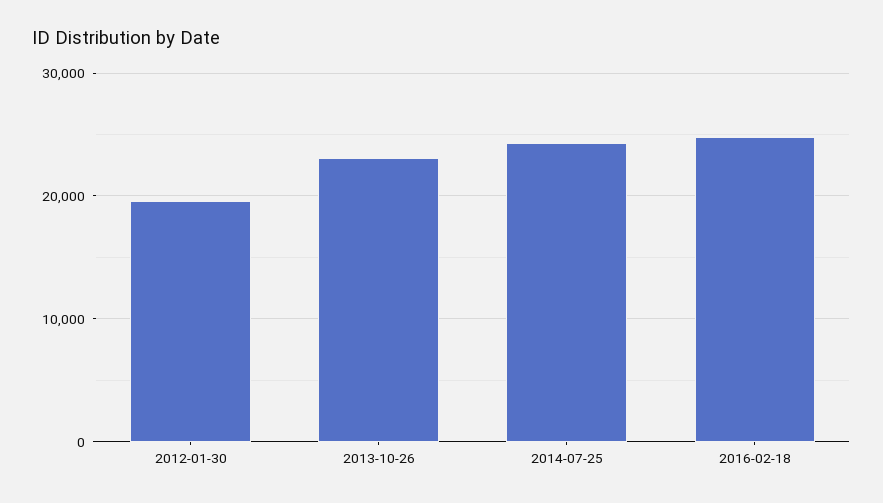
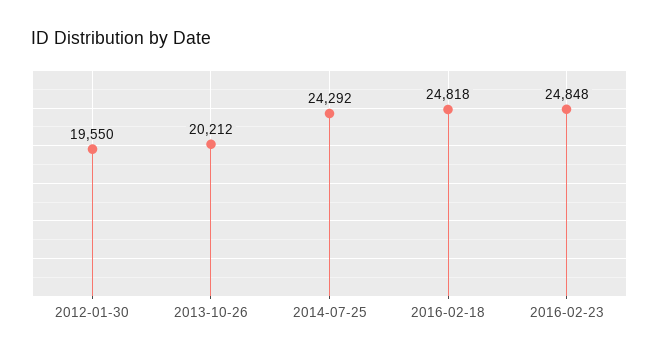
2013-10-26: 23000 -> 20212
2016-02-23: none -> 24848

